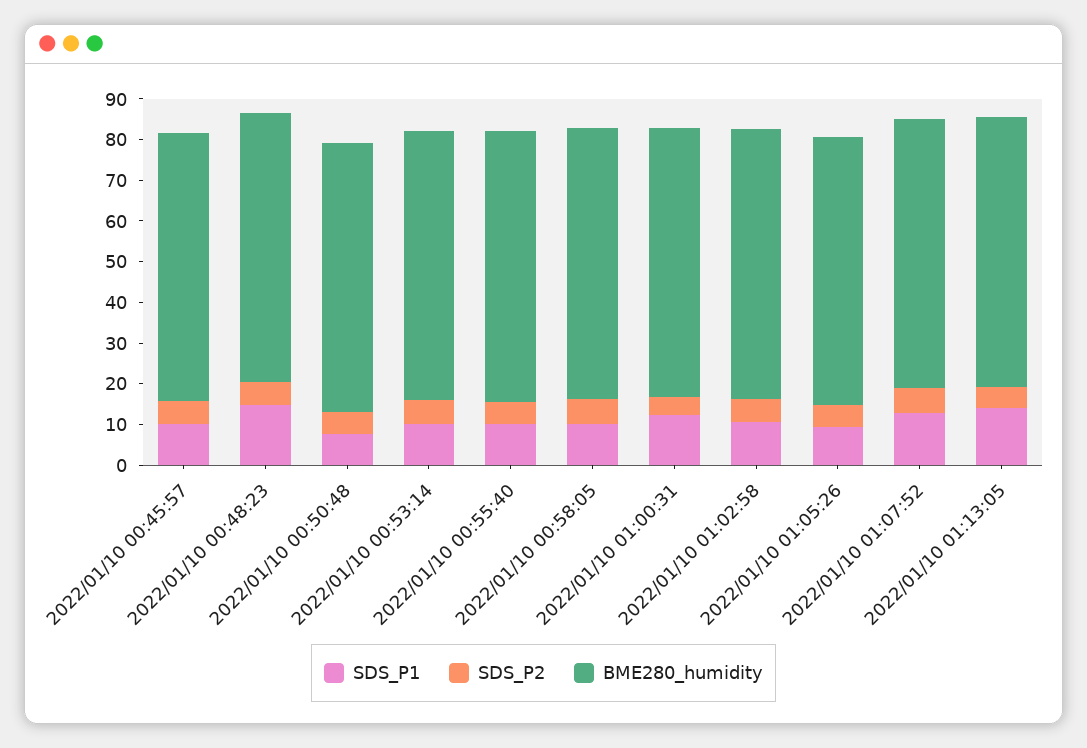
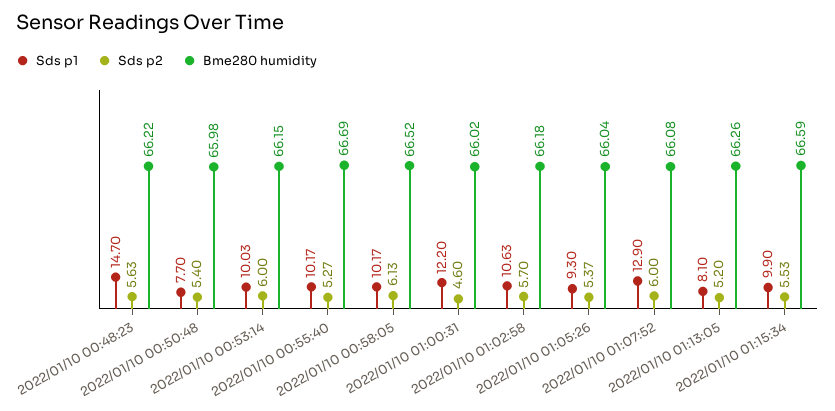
SDS_P1, 2022/01/10 00:45:57: 10 -> none
SDS_P2, 2022/01/10 00:45:57: 6 -> none
BME280_humidity, 2022/01/10 00:45:57: 66 -> none
SDS_P1, 2022/01/10 01:13:05: 14 -> 8.1
SDS_P1, 2022/01/10 01:15:34: none -> 9.9
SDS_P2, 2022/01/10 01:15:34: none -> 5.53
BME280_humidity, 2022/01/10 01:15:34: none -> 66.59

